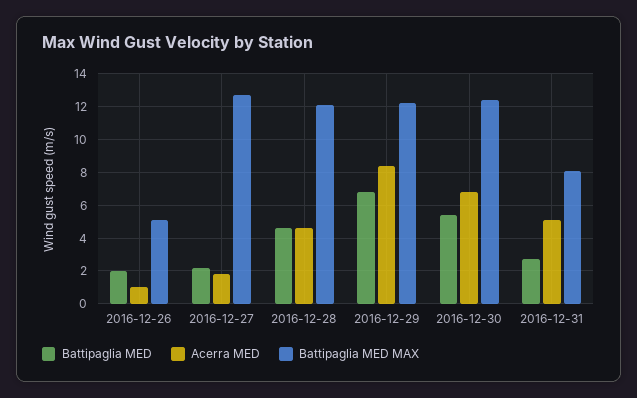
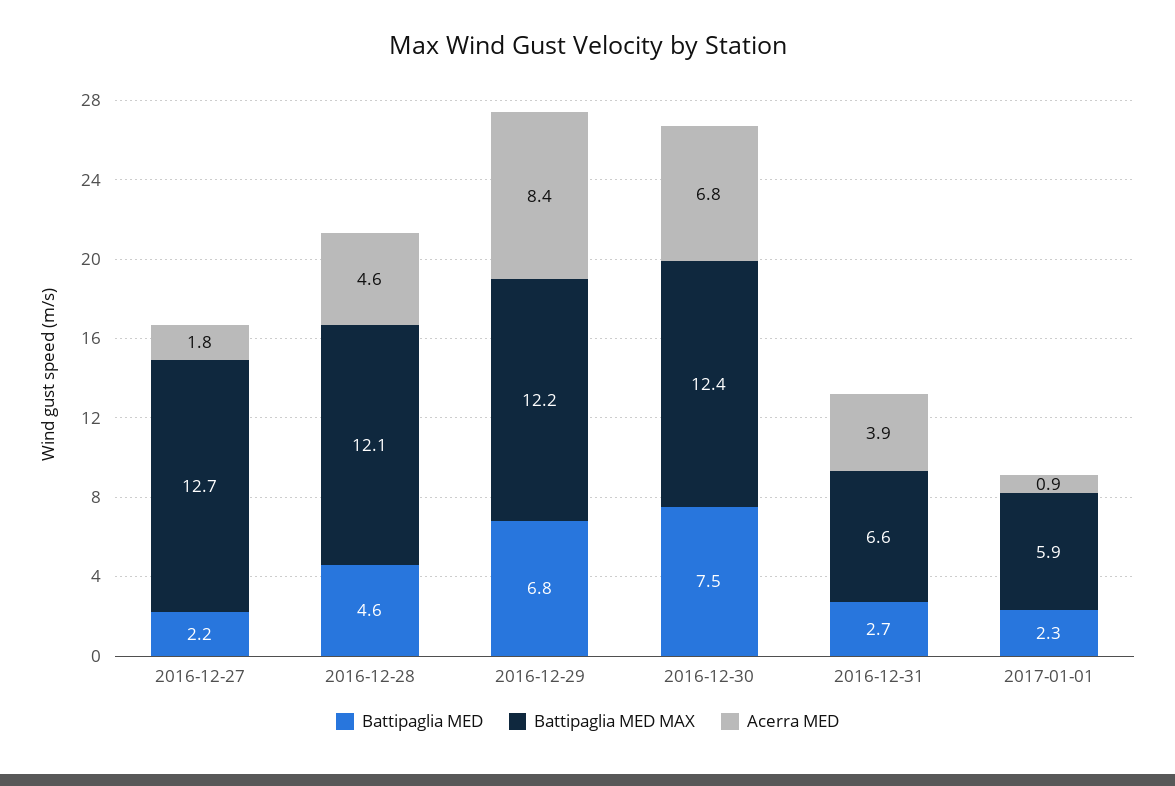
Battipaglia MED, 2016-12-26: 2 -> none
Acerra MED, 2016-12-26: 1 -> none
Battipaglia MED MAX, 2016-12-26: 5 -> none
Battipaglia MED, 2016-12-30: 5.5 -> 7.5
Acerra MED, 2016-12-31: 5 -> 3.9
Battipaglia MED MAX, 2016-12-31: 8 -> 6.6
Battipaglia MED, 2017-01-01: none -> 2.3
Battipaglia MED MAX, 2017-01-01: none -> 5.9
Acerra MED, 2017-01-01: none -> 0.9

